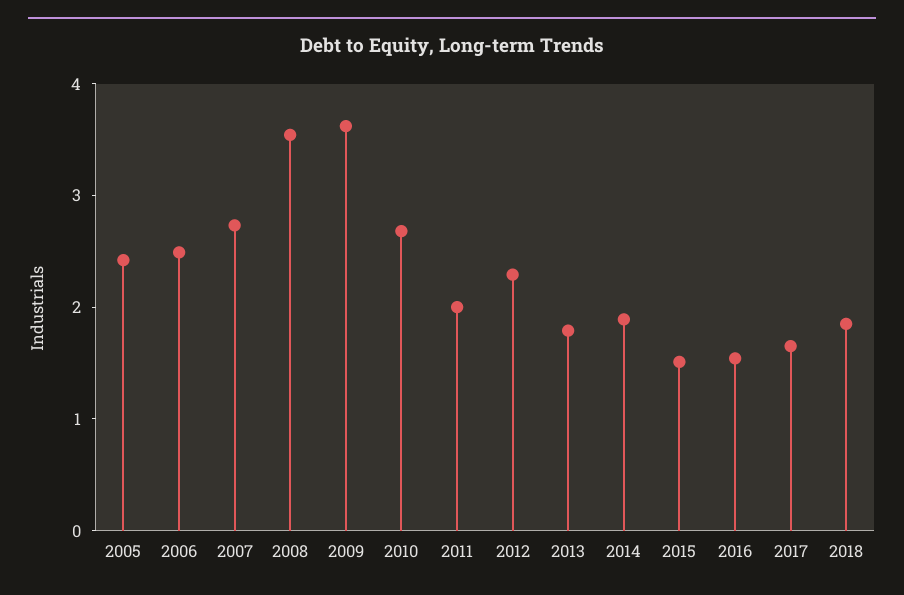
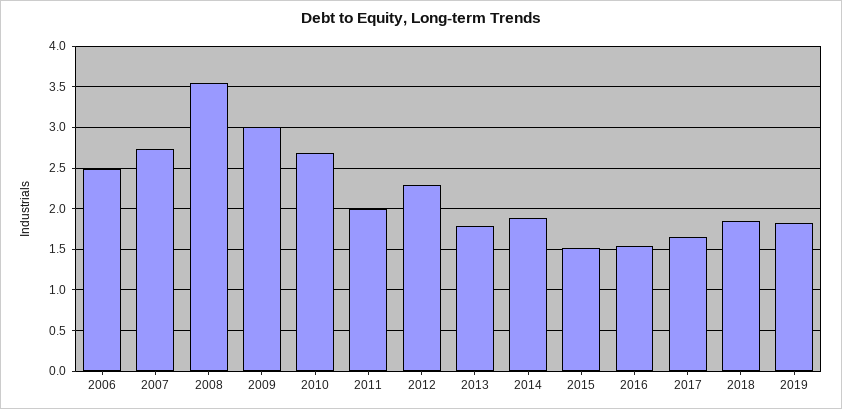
2005: 2.4 -> none
2009: 3.6 -> 3
2019: none -> 1.8

